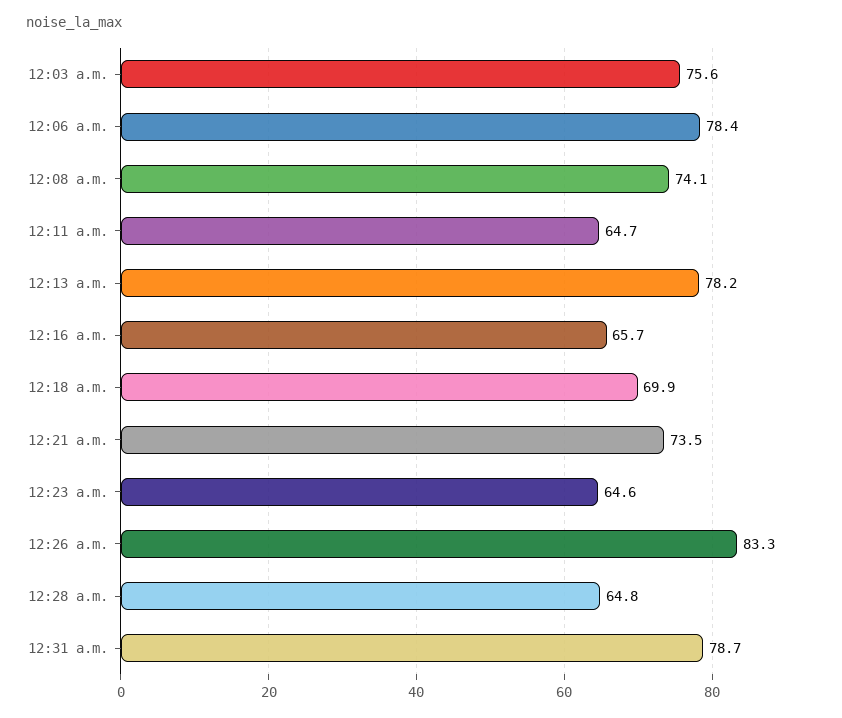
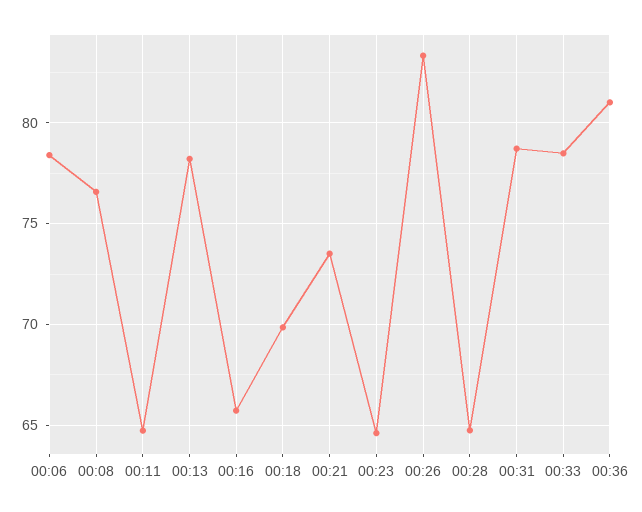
12:03 a.m.: 75.6 -> none
12:08 a.m.: 74.1 -> 76.5
00:33: none -> 78.5
00:36: none -> 81

